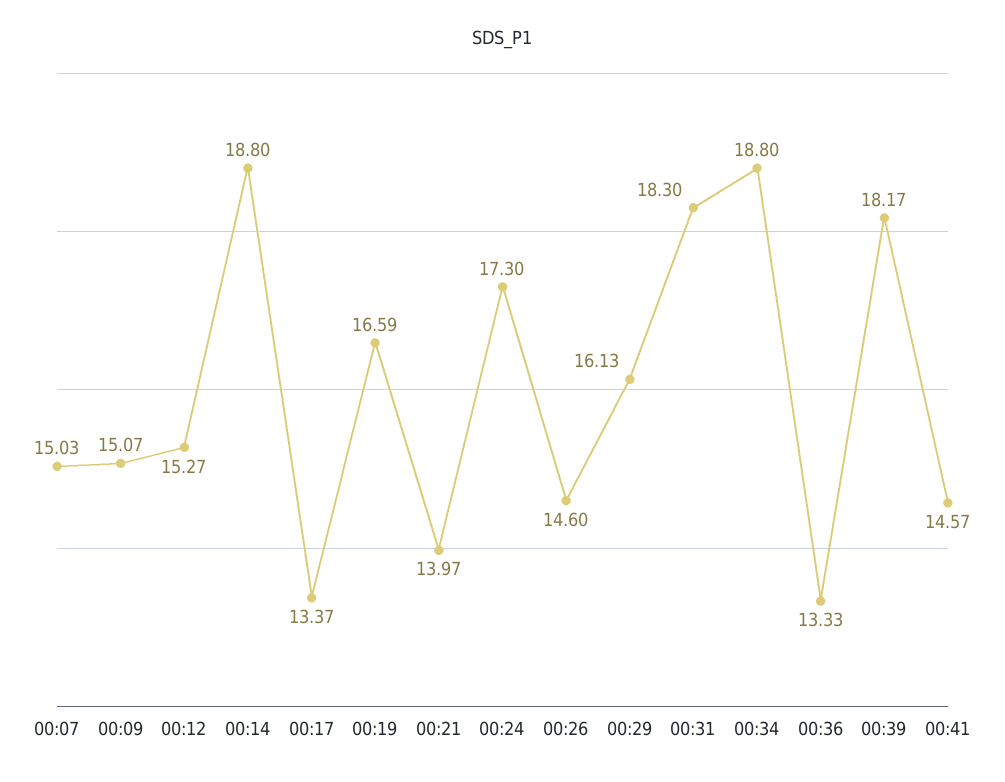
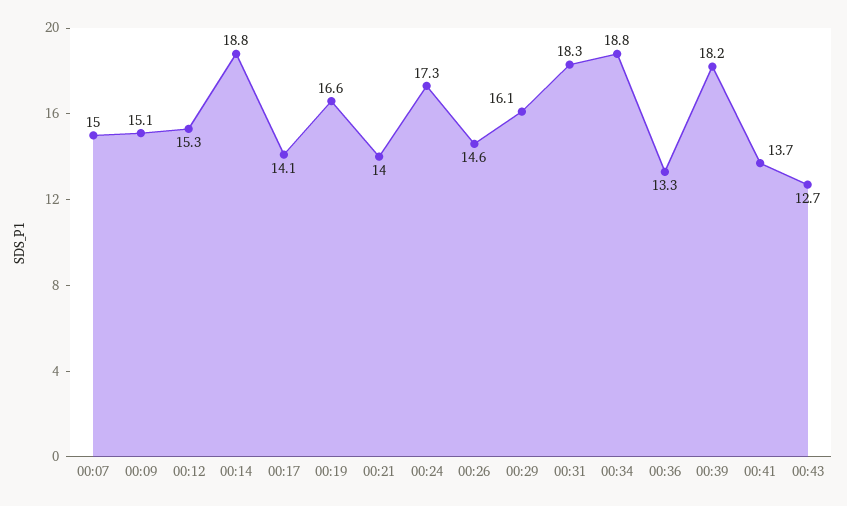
00:17: 13.37 -> 14.1
00:41: 14.57 -> 13.7
00:43: none -> 12.7

